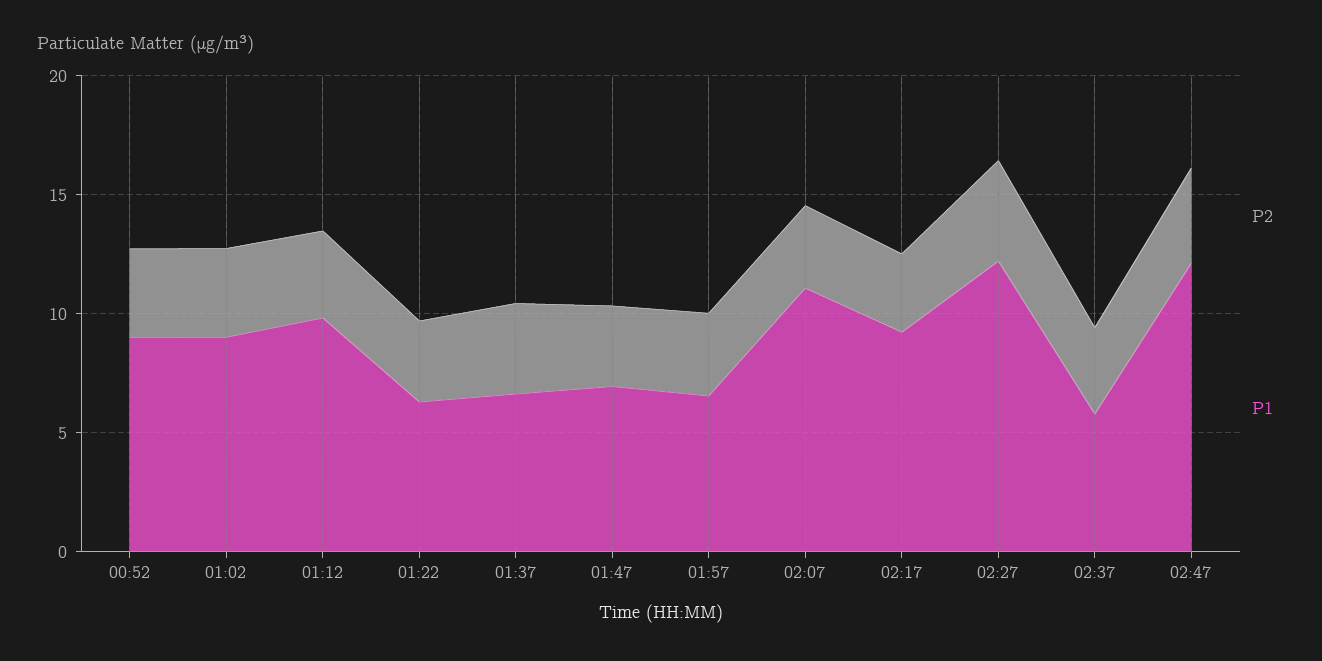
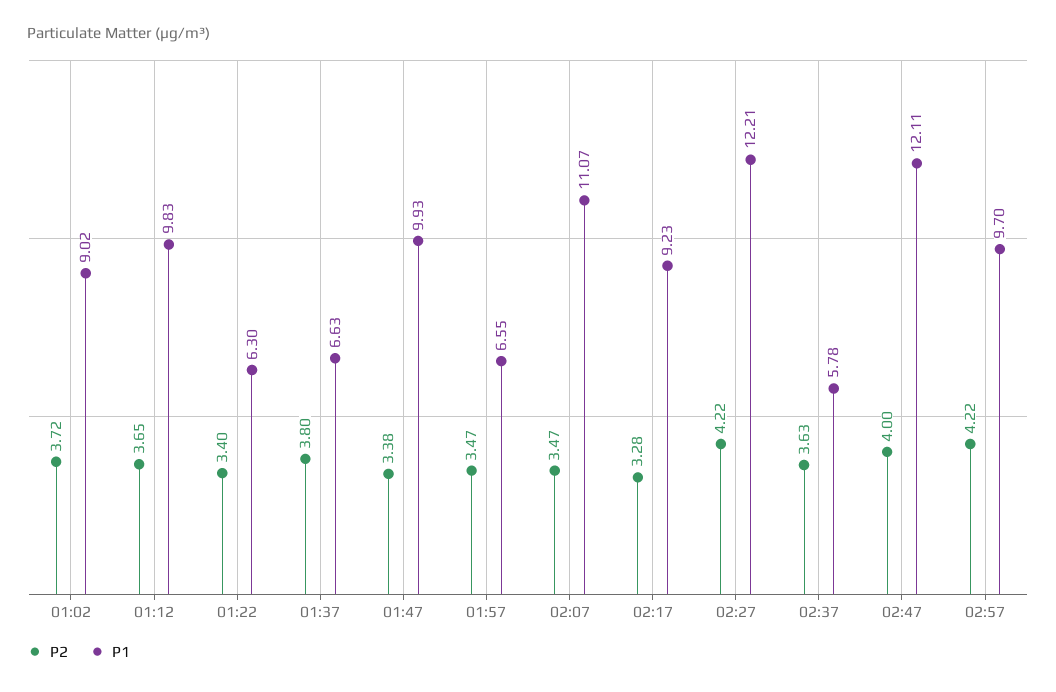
P2, 00:52: 4 -> none
P1, 00:52: 9 -> none
P1, 01:47: 7 -> 9.93
P2, 02:57: none -> 4.22
P1, 02:57: none -> 9.7

